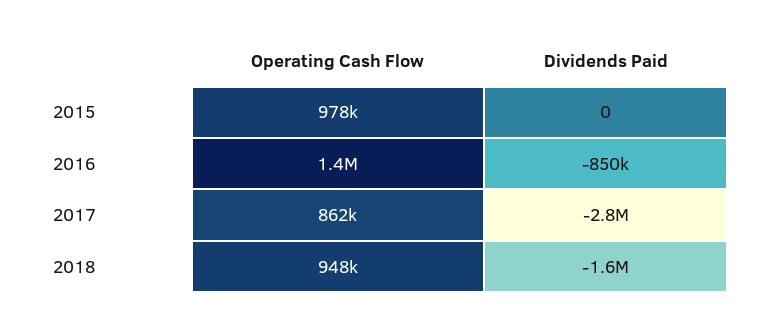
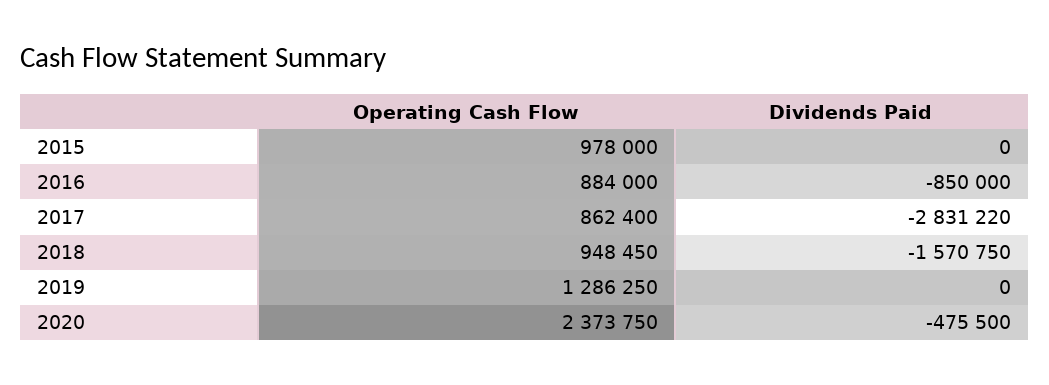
Operating Cash Flow, 2016: 1400000 -> 884000
Operating Cash Flow, 2019: none -> 1286250
Dividends Paid, 2019: none -> 0
Operating Cash Flow, 2020: none -> 2373750
Dividends Paid, 2020: none -> -475500

